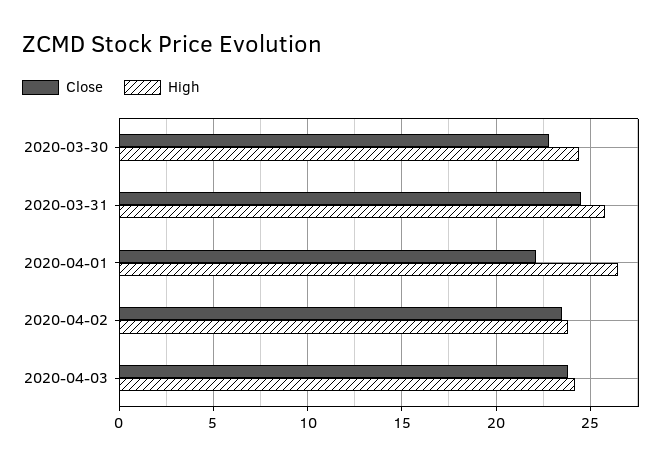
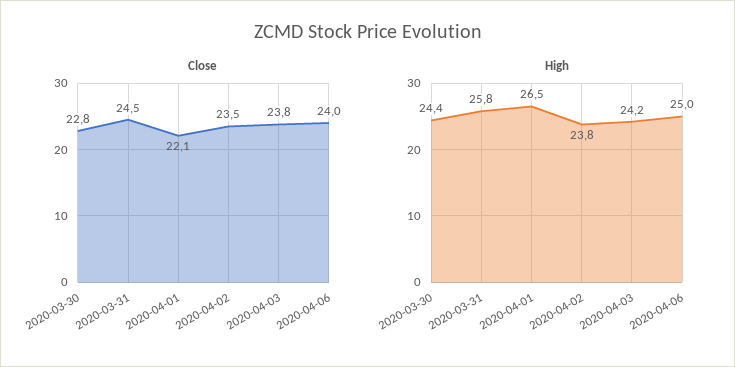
Close, 2020-04-06: none -> 24
High, 2020-04-06: none -> 25

